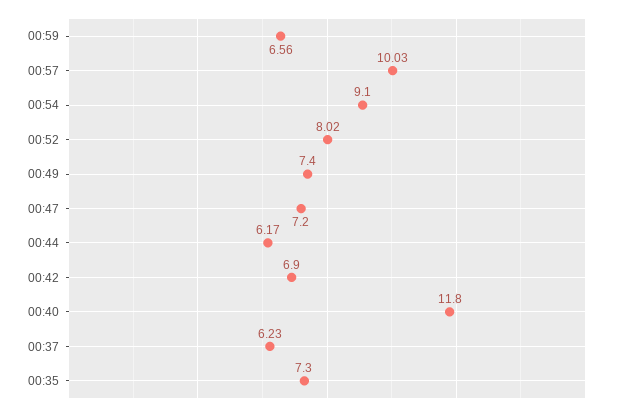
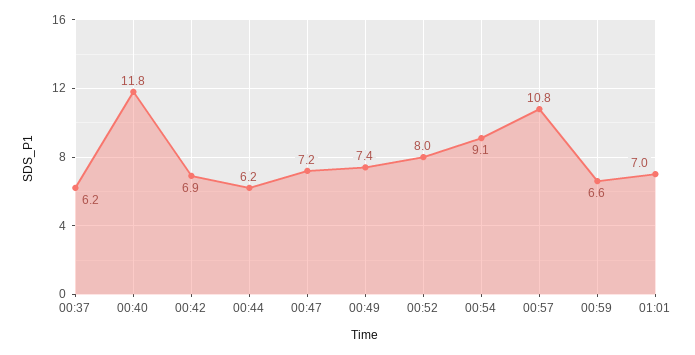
00:57: 10.03 -> 10.8
00:35: 7.3 -> none
01:01: none -> 7

